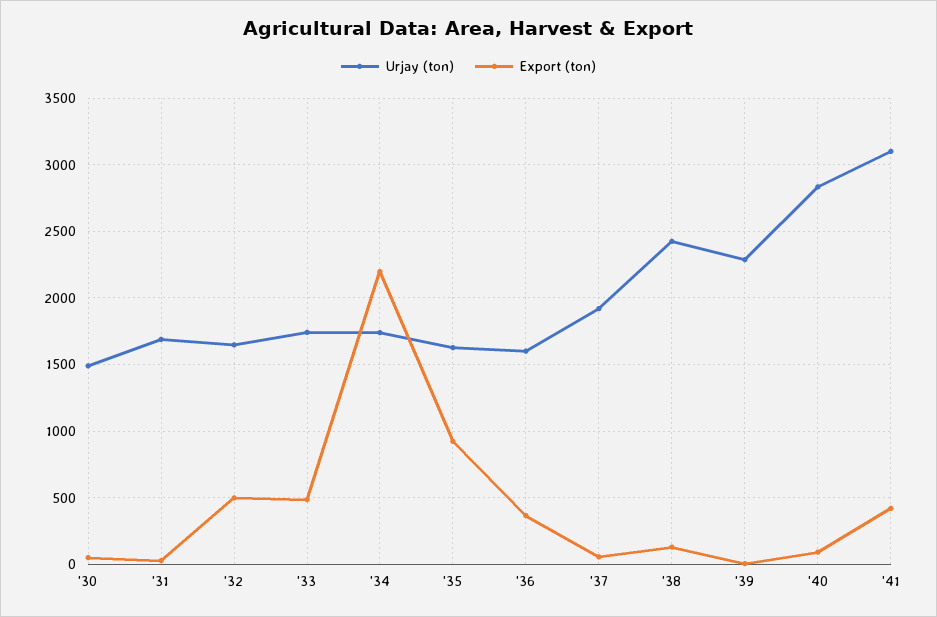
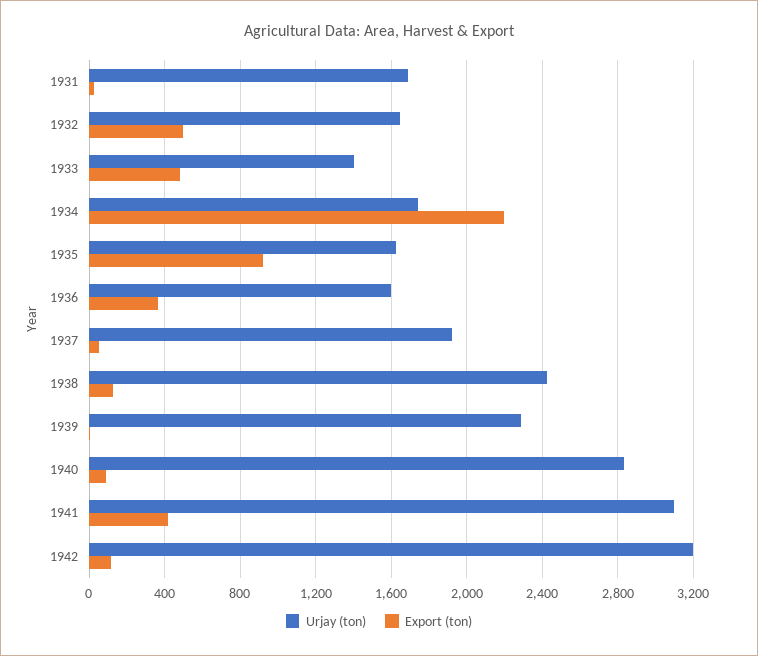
Urjay (ton), '30: 1500 -> none
Export (ton), '30: 50 -> none
Urjay (ton), '33: 1750 -> 1400
Urjay (ton), 1942: none -> 3200
Export (ton), 1942: none -> 100

